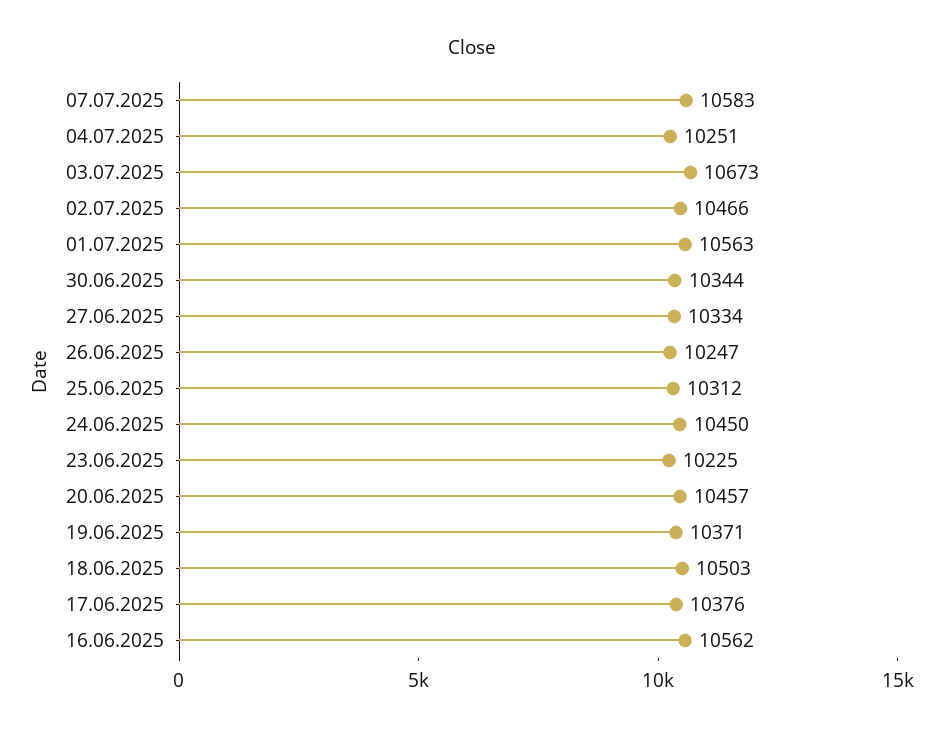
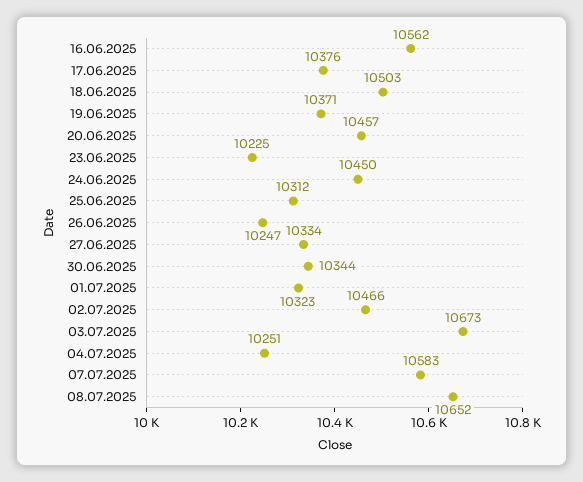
01.07.2025: 10563 -> 10323
08.07.2025: none -> 10652

